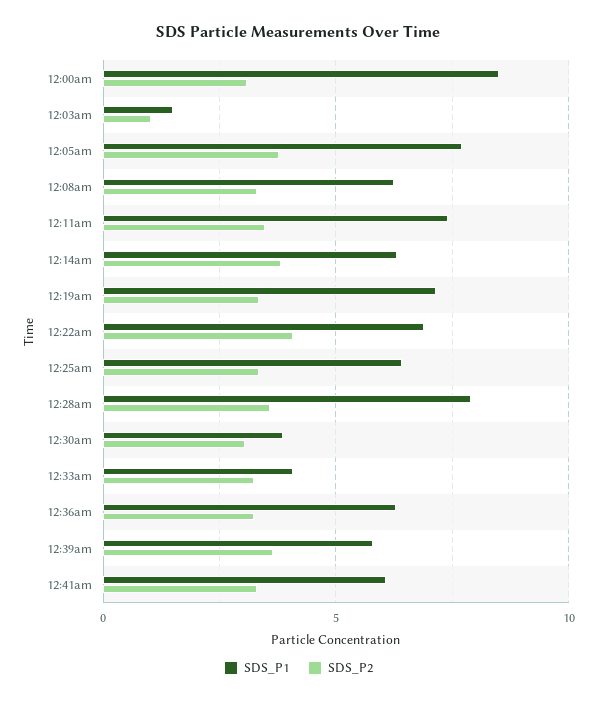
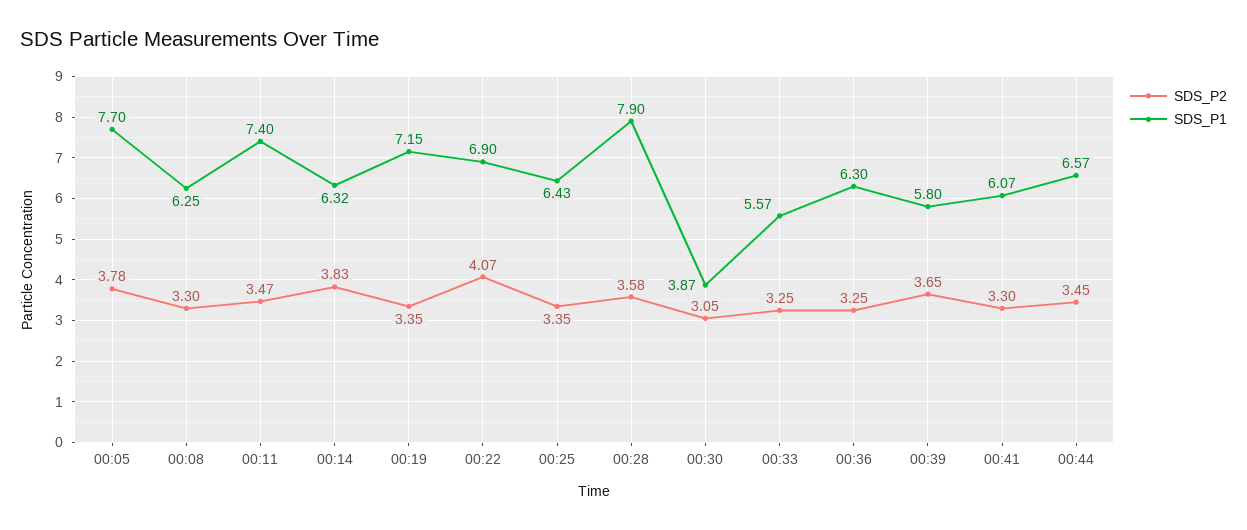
SDS_P1, 12:00am: 8.5 -> none
SDS_P2, 12:00am: 3 -> none
SDS_P1, 12:03am: 1.5 -> none
SDS_P2, 12:03am: 1 -> none
SDS_P1, 12:33am: 4 -> 5.57
SDS_P2, 00:44: none -> 3.45
SDS_P1, 00:44: none -> 6.57

